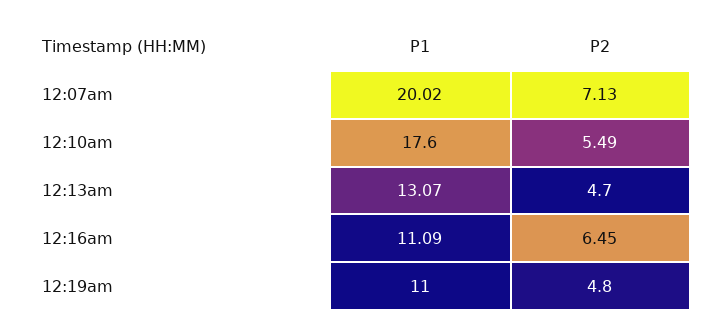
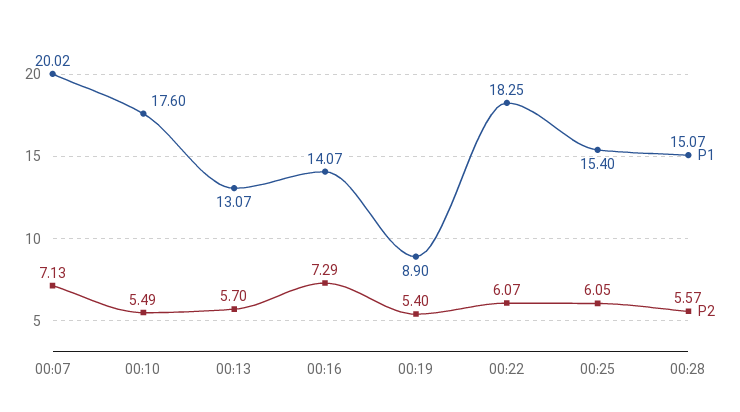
P2, 12:13am: 4.7 -> 5.7
P1, 12:16am: 11.09 -> 14.07
P2, 12:16am: 6.45 -> 7.29
P1, 12:19am: 11 -> 8.9
P2, 12:19am: 4.8 -> 5.4
P1, 00:22: none -> 18.25
P2, 00:22: none -> 6.07
P1, 00:25: none -> 15.4
P2, 00:25: none -> 6.05
P1, 00:28: none -> 15.07
P2, 00:28: none -> 5.57

